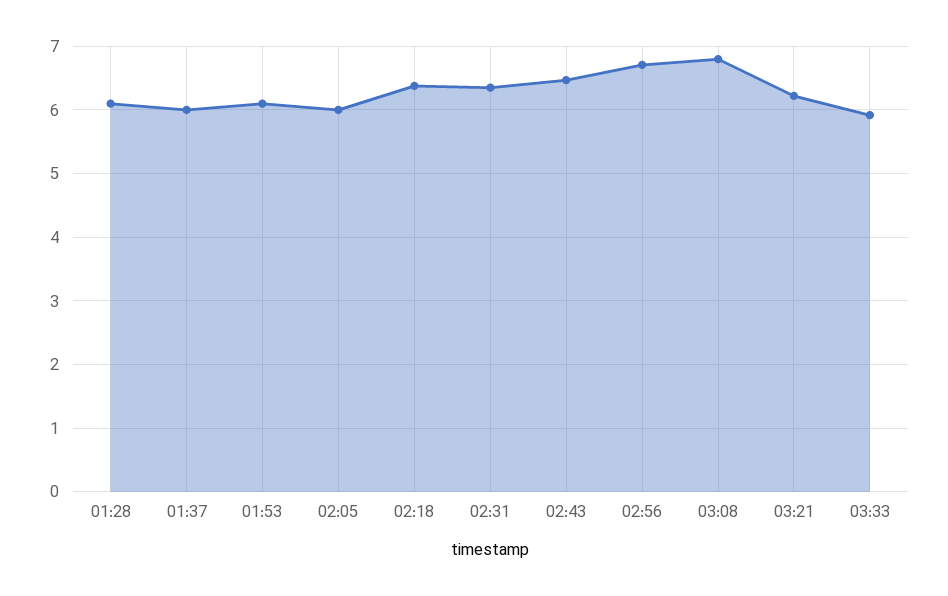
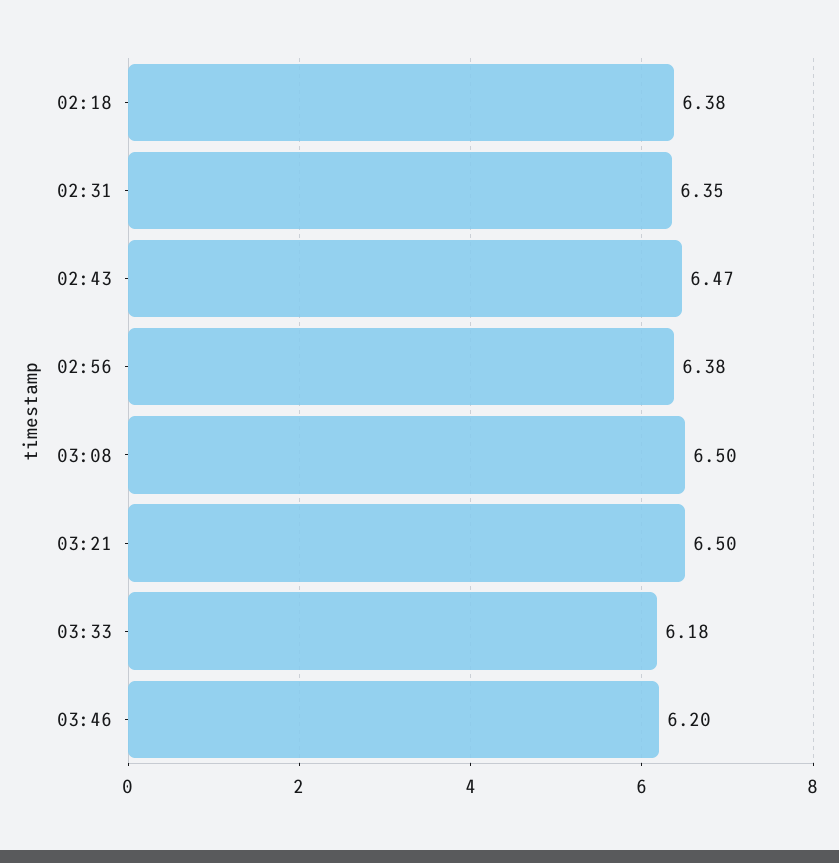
01:28: 6.1 -> none
01:37: 6 -> none
01:53: 6.1 -> none
02:05: 6 -> none
02:56: 6.7 -> 6.38
03:08: 6.8 -> 6.5
03:21: 6.2 -> 6.5
03:33: 5.9 -> 6.18
03:46: none -> 6.2

